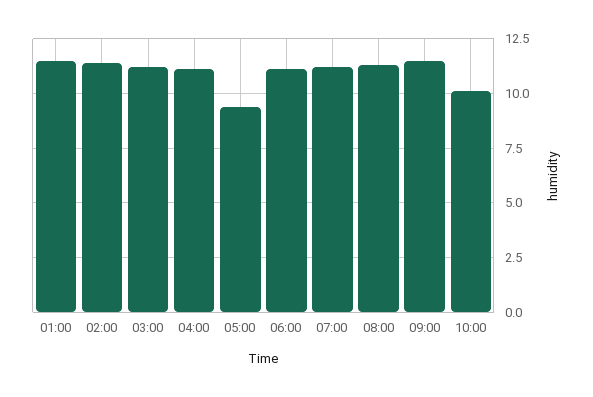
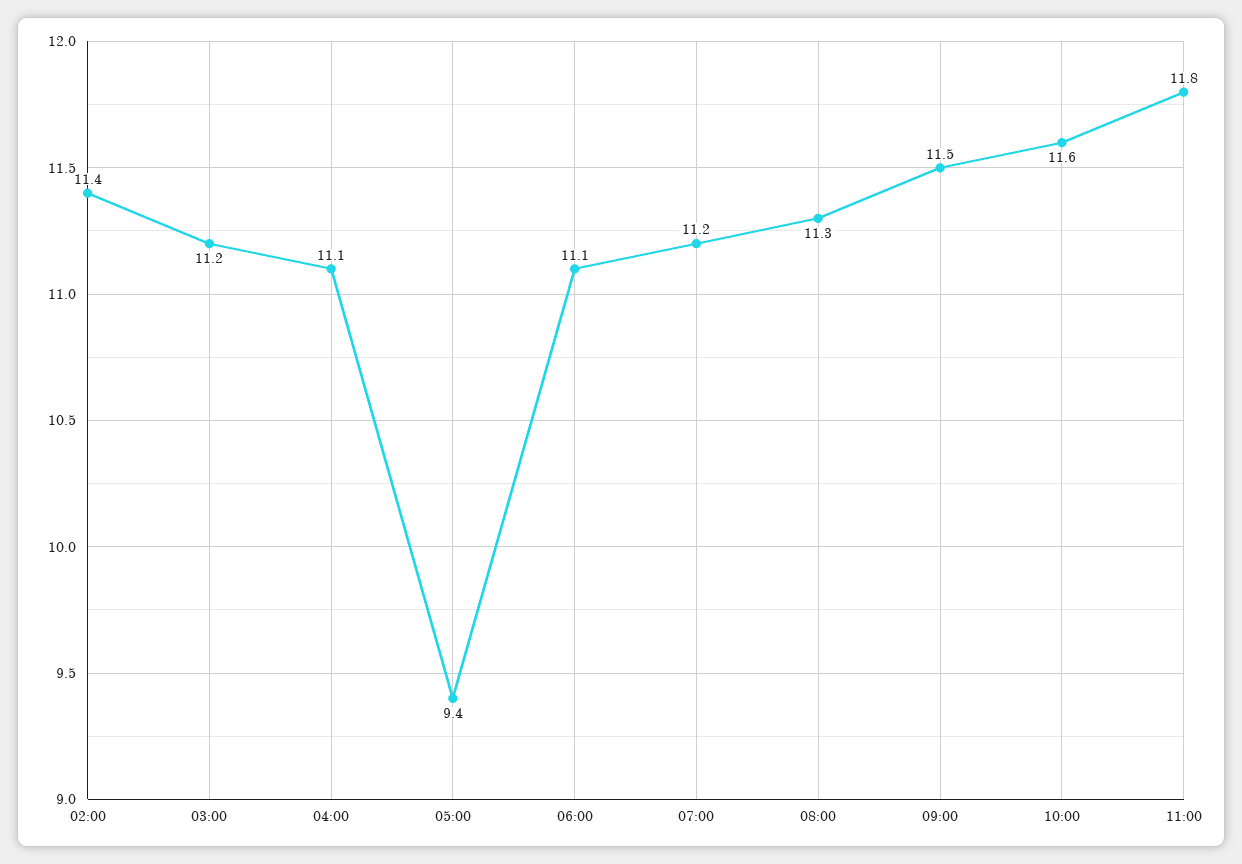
01:00: 11.5 -> none
10:00: 10 -> 11.6
11:00: none -> 11.8

